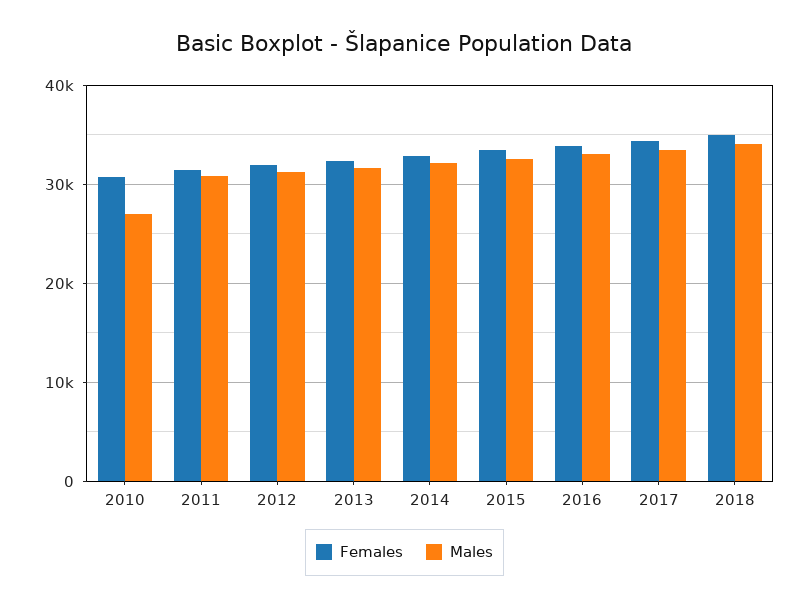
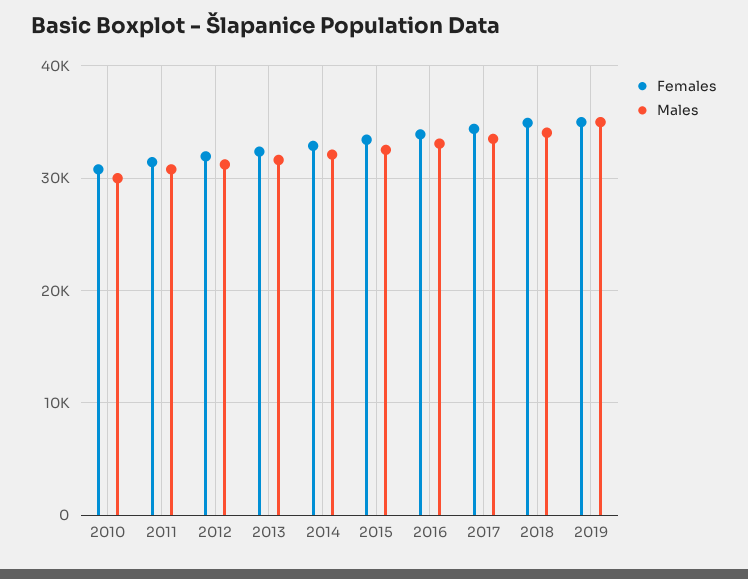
Males, 2010: 27000 -> 30000
Females, 2019: none -> 35000
Males, 2019: none -> 35000

